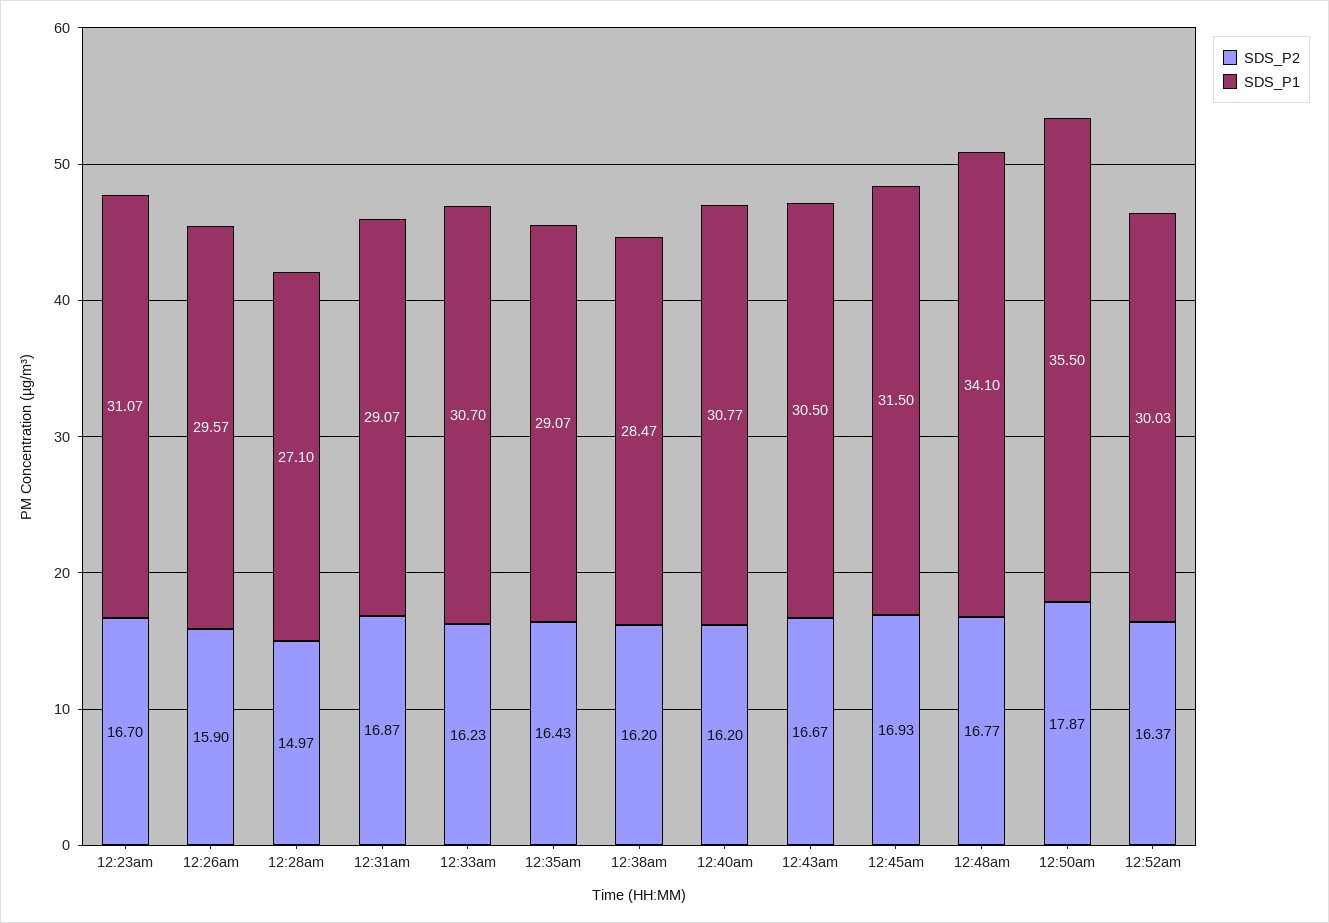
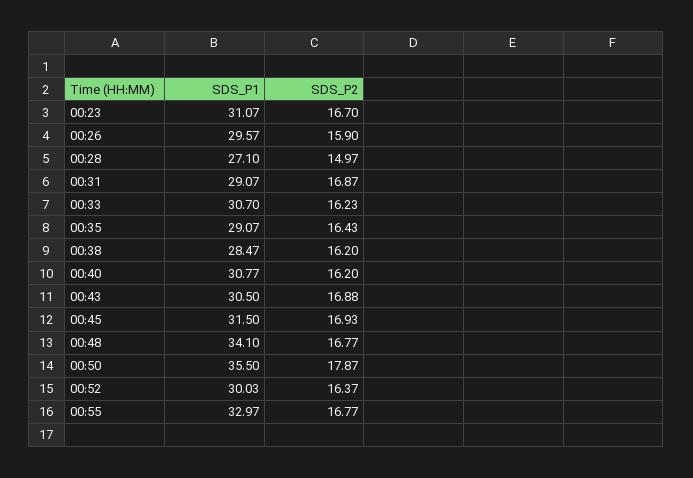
SDS_P2, 12:43am: 16.67 -> 16.88
SDS_P1, 00:55: none -> 32.97
SDS_P2, 00:55: none -> 16.77

